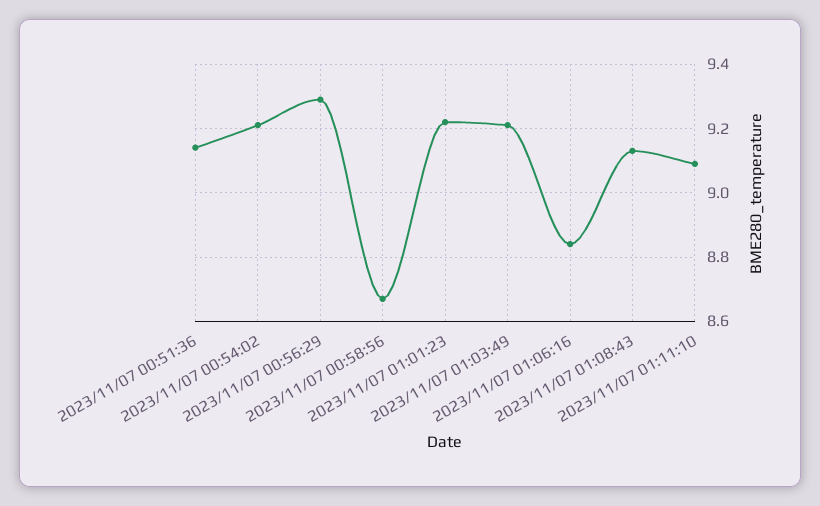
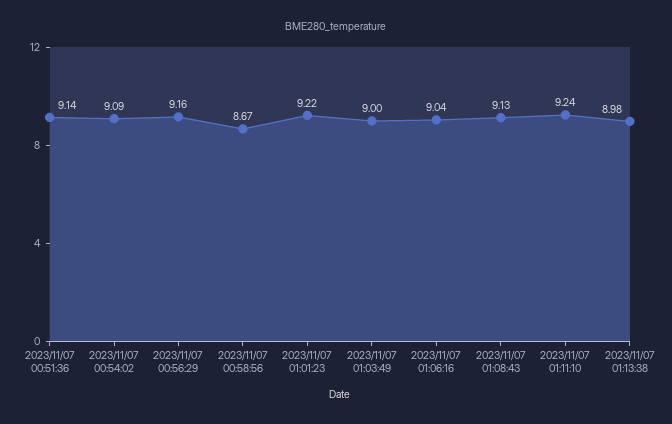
2023/11/07 00:54:02: 9.2 -> 9.09
2023/11/07 00:56:29: 9.3 -> 9.16
2023/11/07 01:03:49: 9.2 -> 9
2023/11/07 01:06:16: 8.85 -> 9.04
2023/11/07 01:11:10: 9.1 -> 9.24
2023/11/07 01:13:38: none -> 8.98

